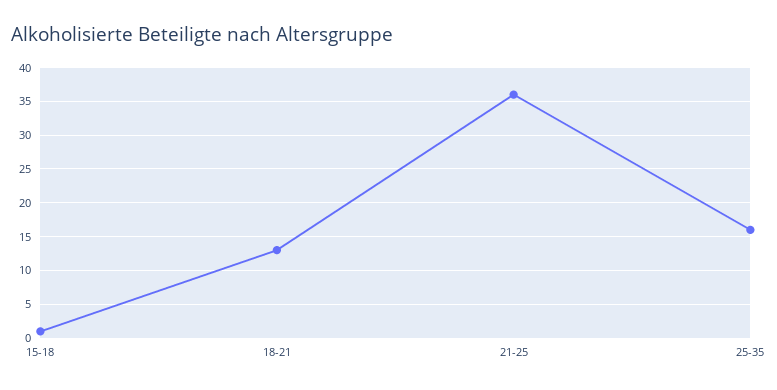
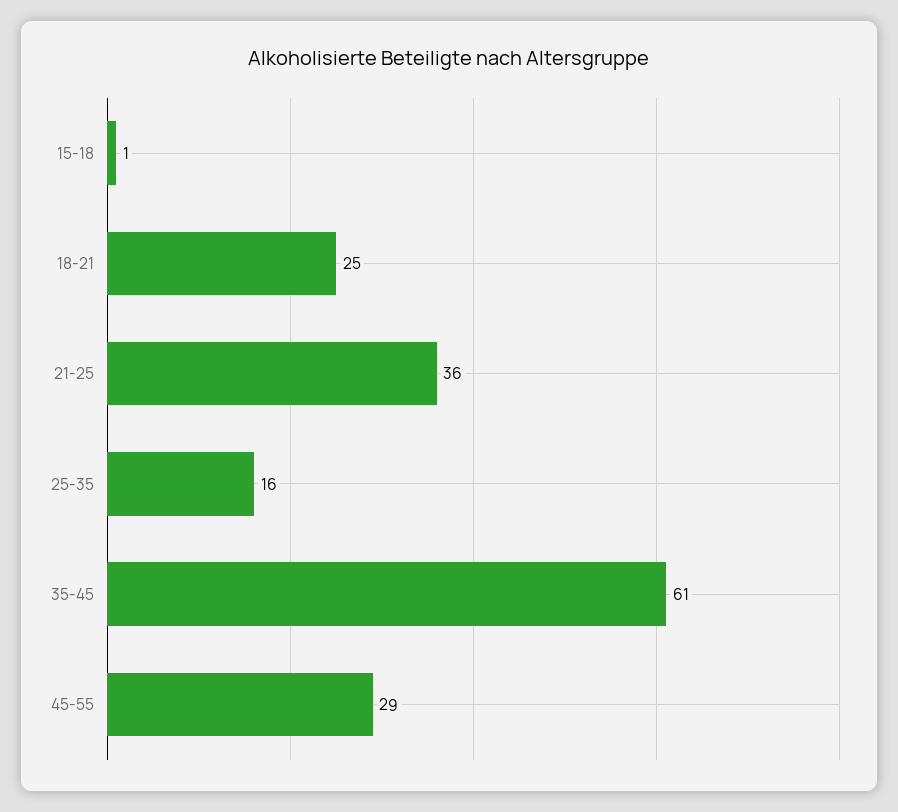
18-21: 13 -> 25
35-45: none -> 61
45-55: none -> 29

